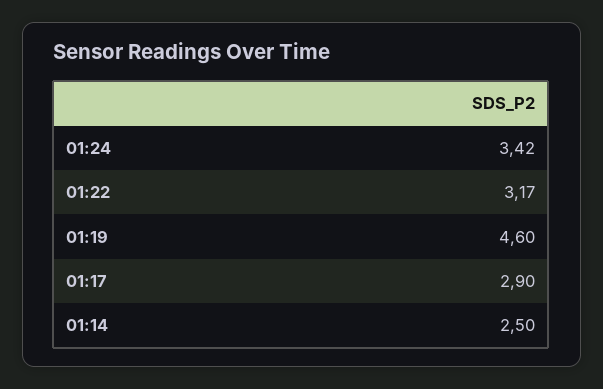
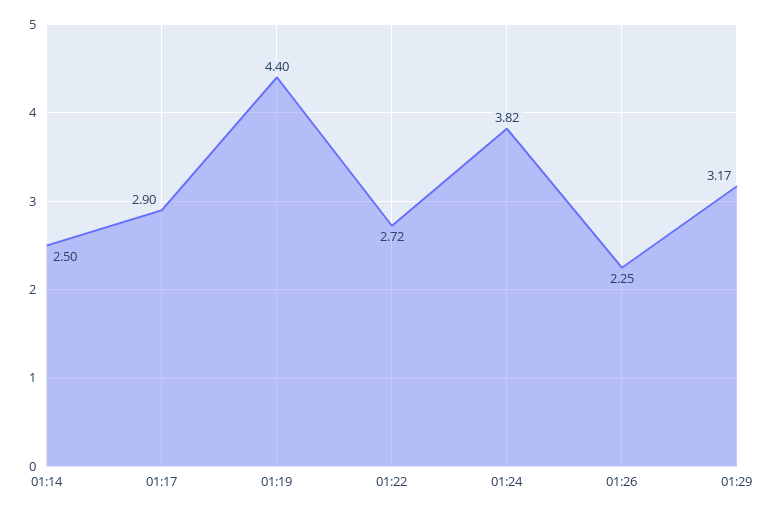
01:24: 3.42 -> 3.82
01:22: 3.17 -> 2.72
01:19: 4.6 -> 4.4
01:26: none -> 2.25
01:29: none -> 3.17

